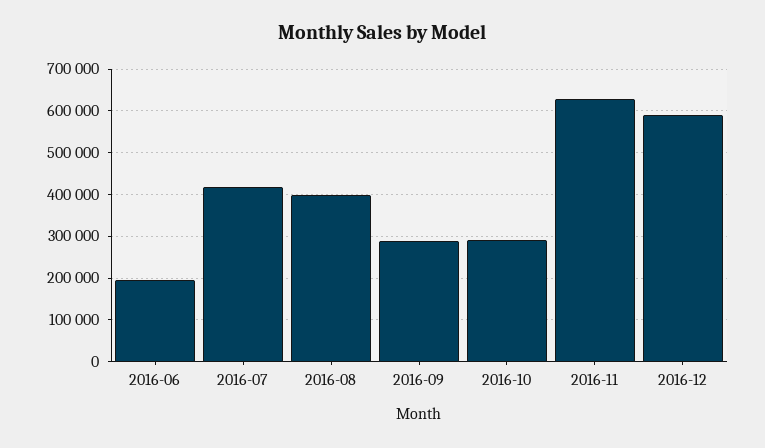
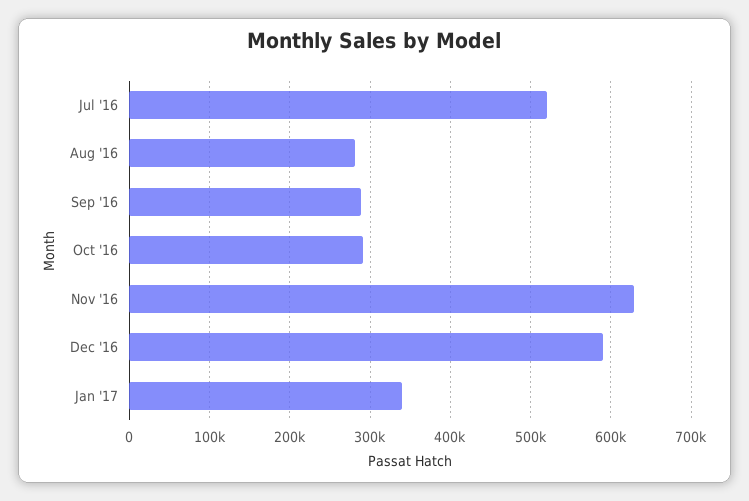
2016-06: 200000 -> none
2016-07: 420000 -> 520000
2016-08: 400000 -> 280000
Jan '17: none -> 340000

